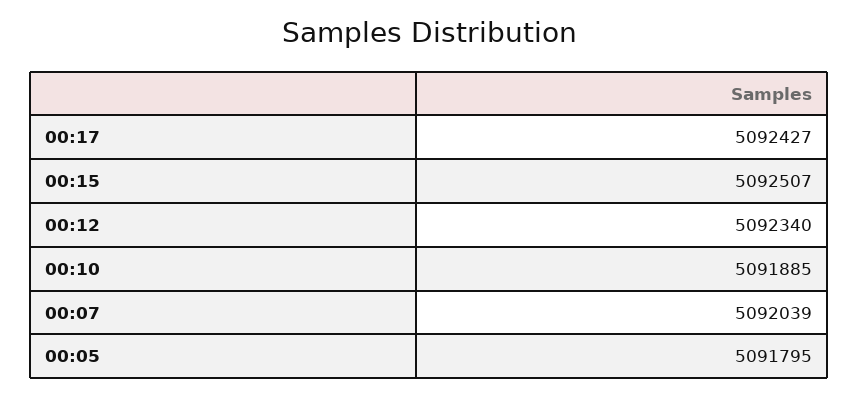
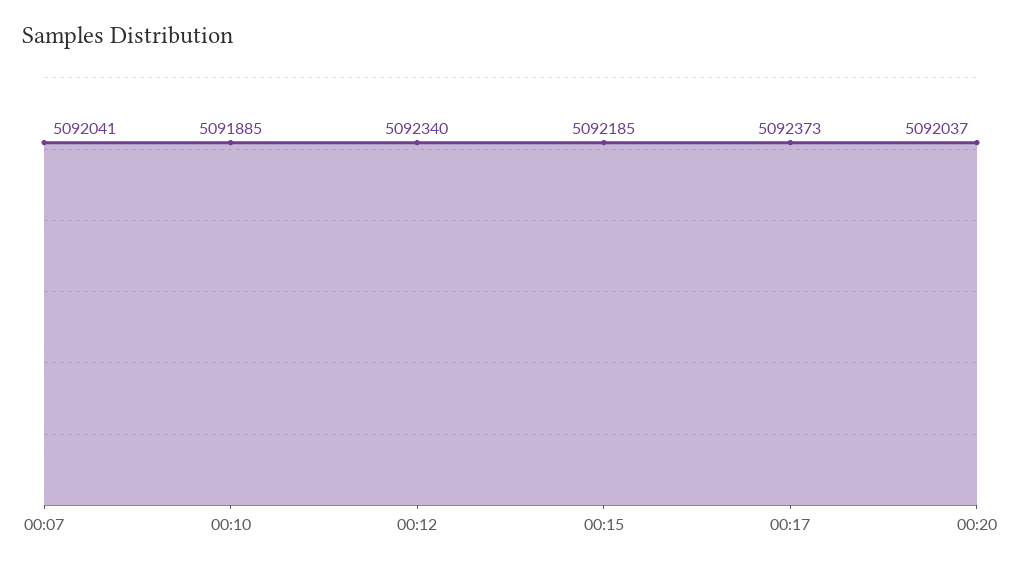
00:17: 5092427 -> 5092373
00:15: 5092507 -> 5092185
00:07: 5092039 -> 5092041
00:05: 5091795 -> none
00:20: none -> 5092037

